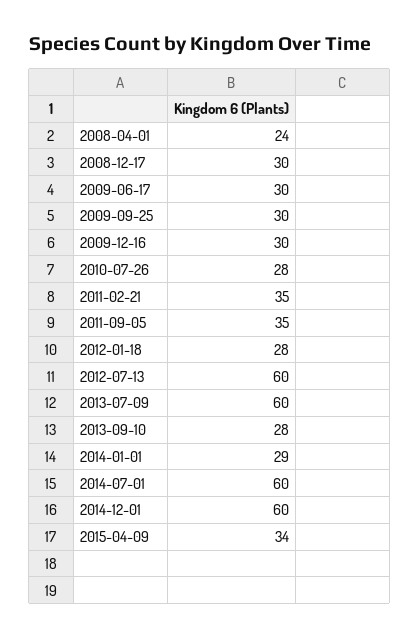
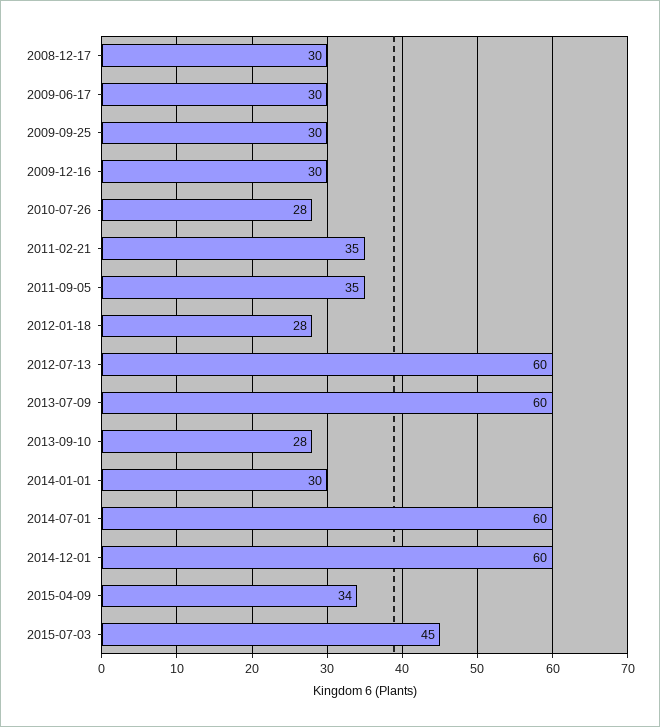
2008-04-01: 24 -> none
2014-01-01: 29 -> 30
2015-07-03: none -> 45

